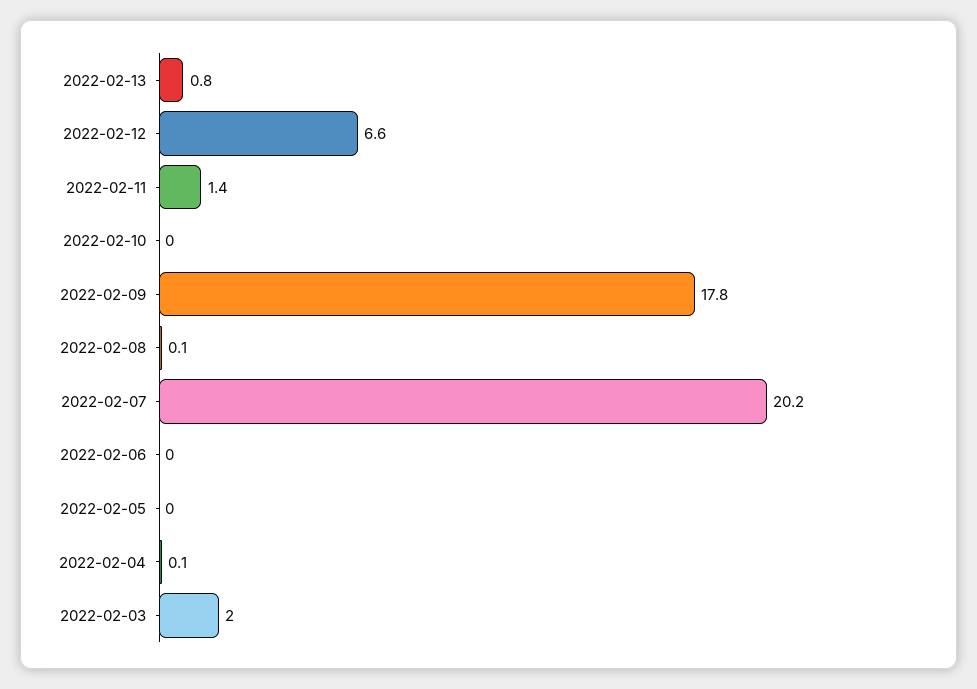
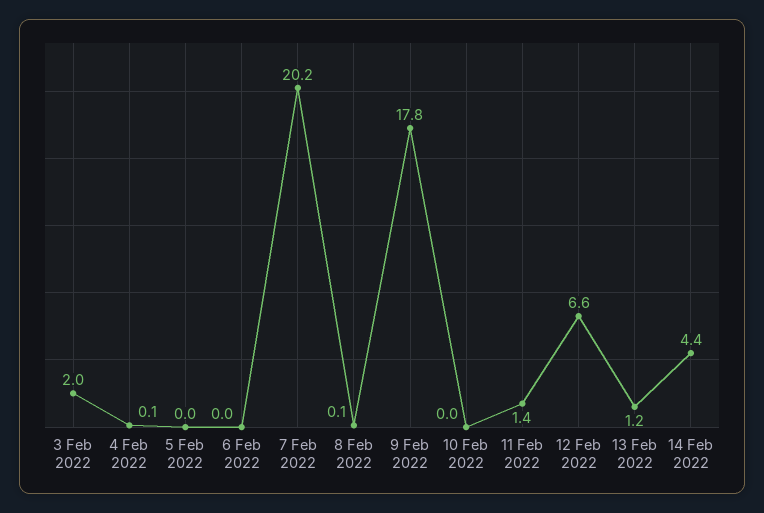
2022-02-13: 0.8 -> 1.2
14 Feb 2022: none -> 4.4

